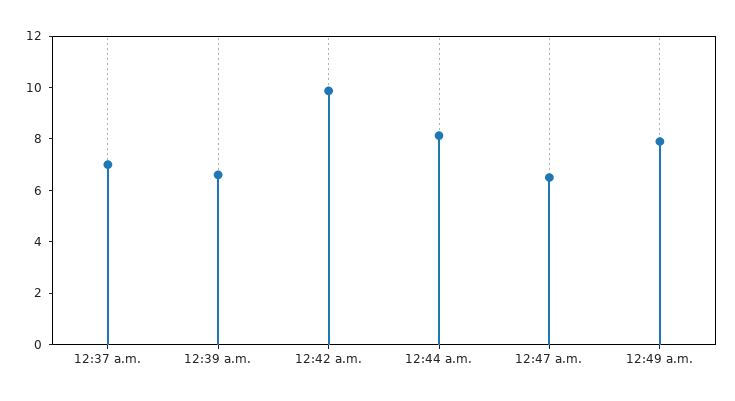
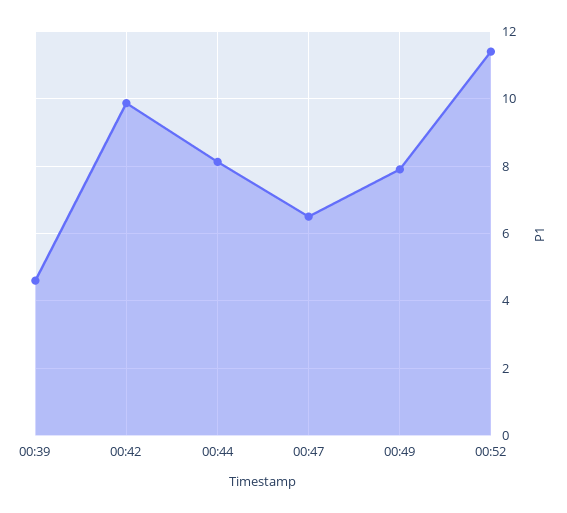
12:37 a.m.: 7 -> none
12:39 a.m.: 6.5 -> 4.6
00:52: none -> 11.4

